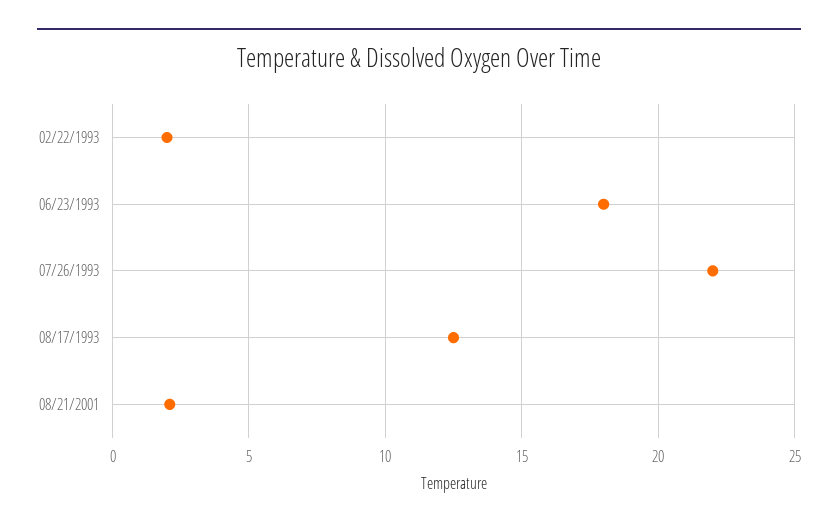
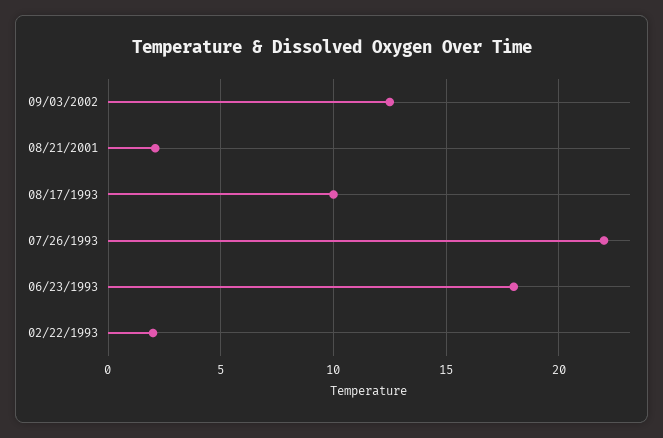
08/17/1993: 12.5 -> 10
09/03/2002: none -> 12.5

